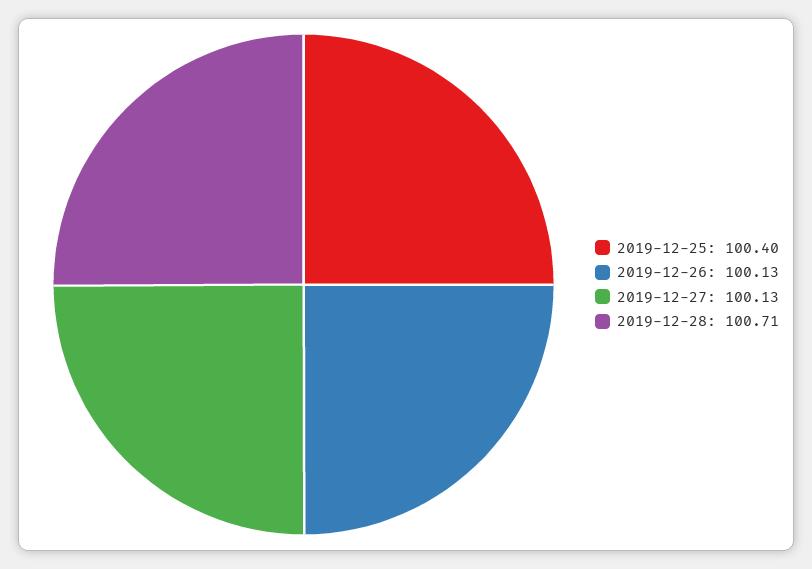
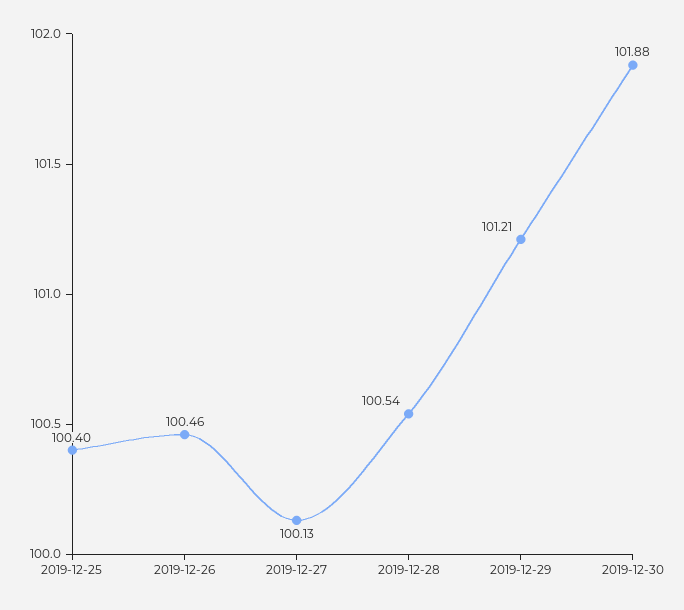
2019-12-26: 100.13 -> 100.46
2019-12-28: 100.71 -> 100.54
2019-12-29: none -> 101.21
2019-12-30: none -> 101.88

